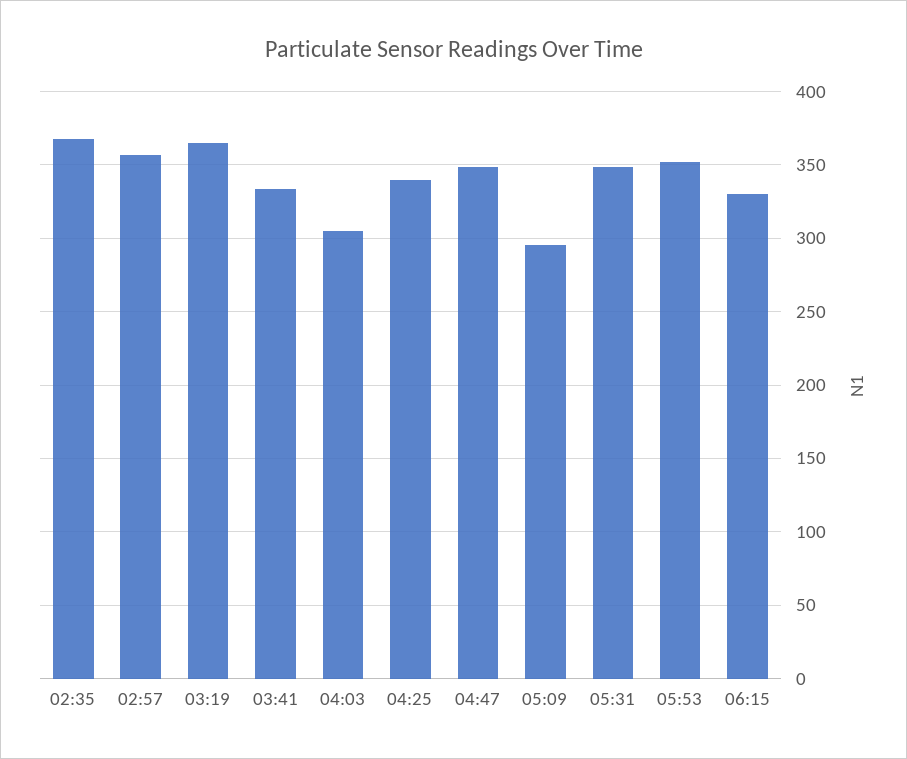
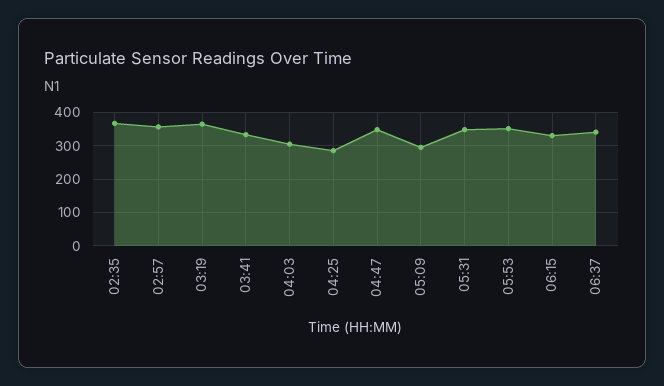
04:25: 340 -> 280
06:37: none -> 340

